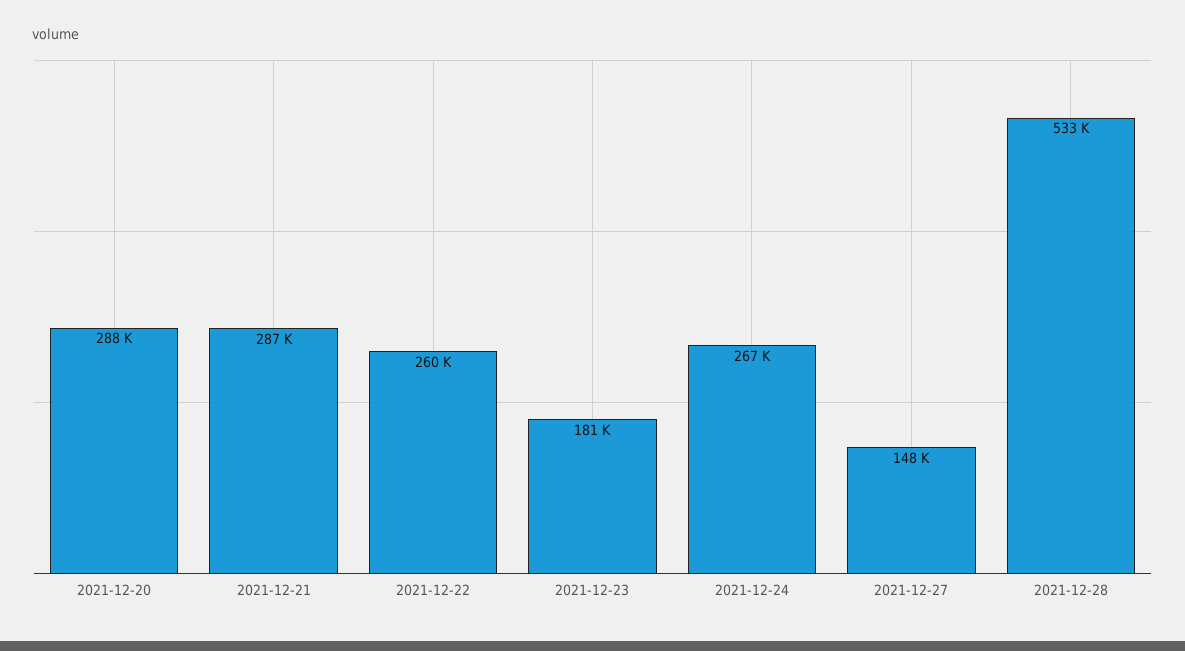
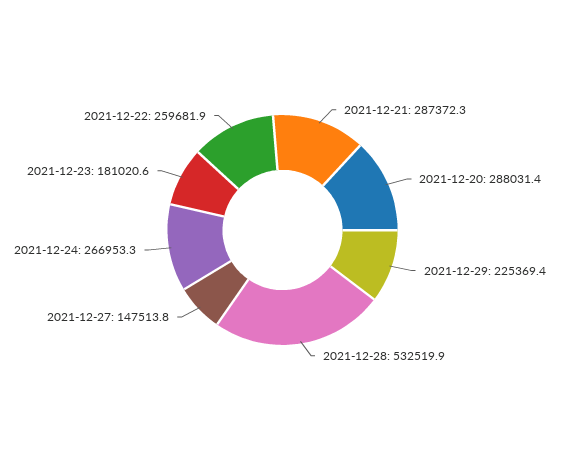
2021-12-29: none -> 225369.4

